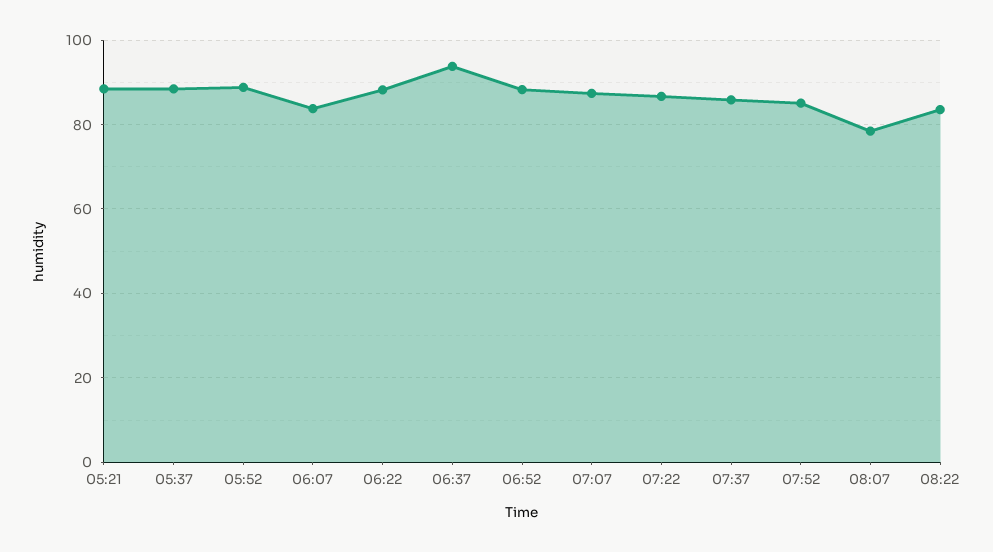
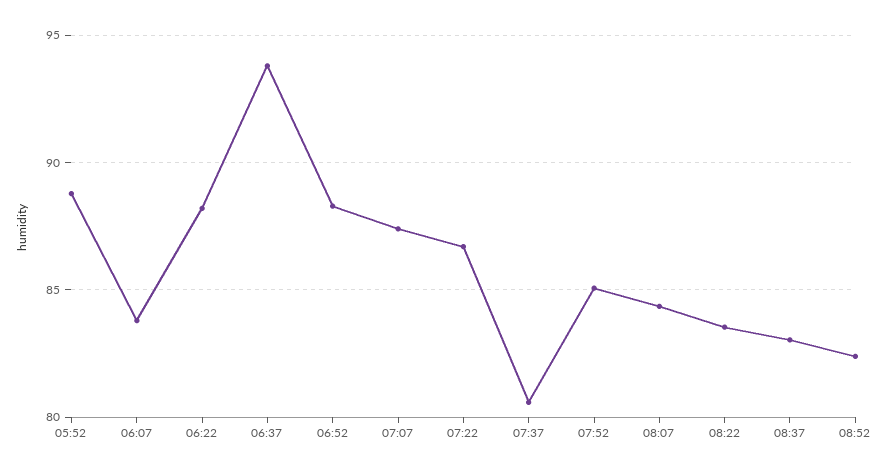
05:21: 88 -> none
05:37: 88 -> none
07:37: 86 -> 80.5
08:07: 78 -> 84.5
08:37: none -> 83
08:52: none -> 82.5

